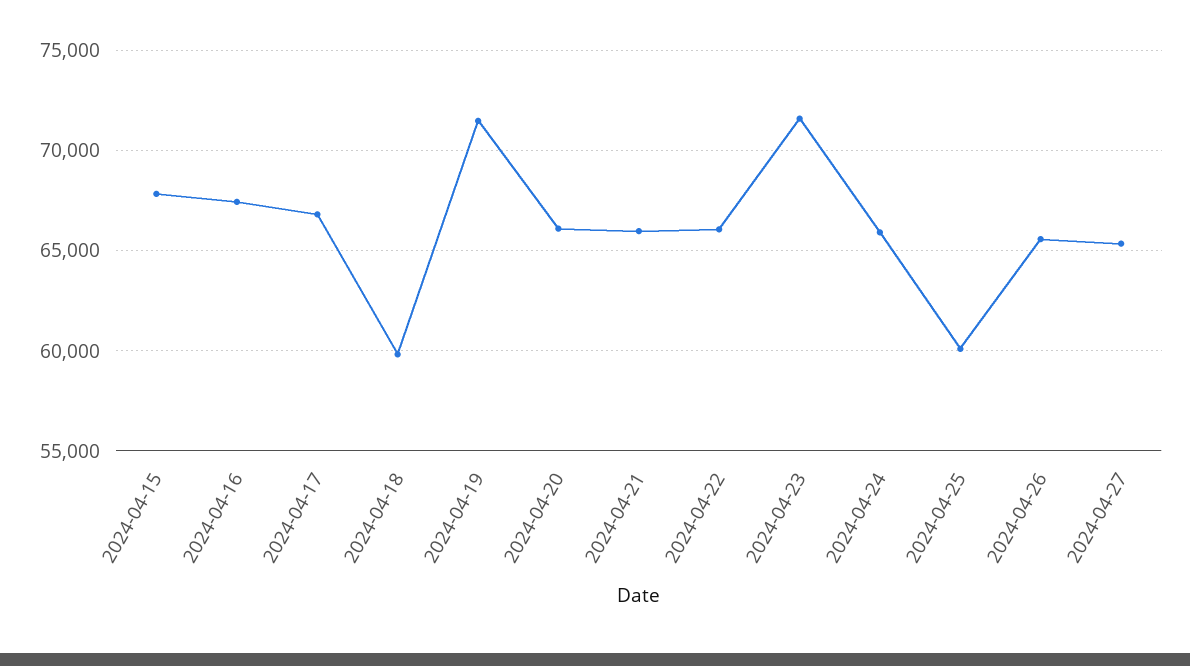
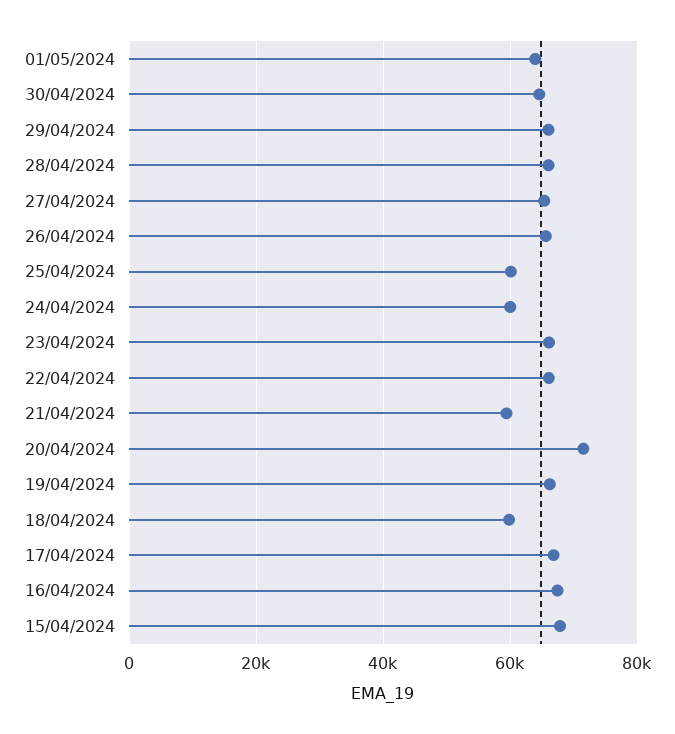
2024-04-19: 71500 -> 66000
2024-04-20: 66000 -> 72000
2024-04-21: 66000 -> 60000
2024-04-23: 71500 -> 66000
2024-04-24: 66000 -> 60000
01/05/2024: none -> 64000
30/04/2024: none -> 64000
29/04/2024: none -> 66000
28/04/2024: none -> 66000

